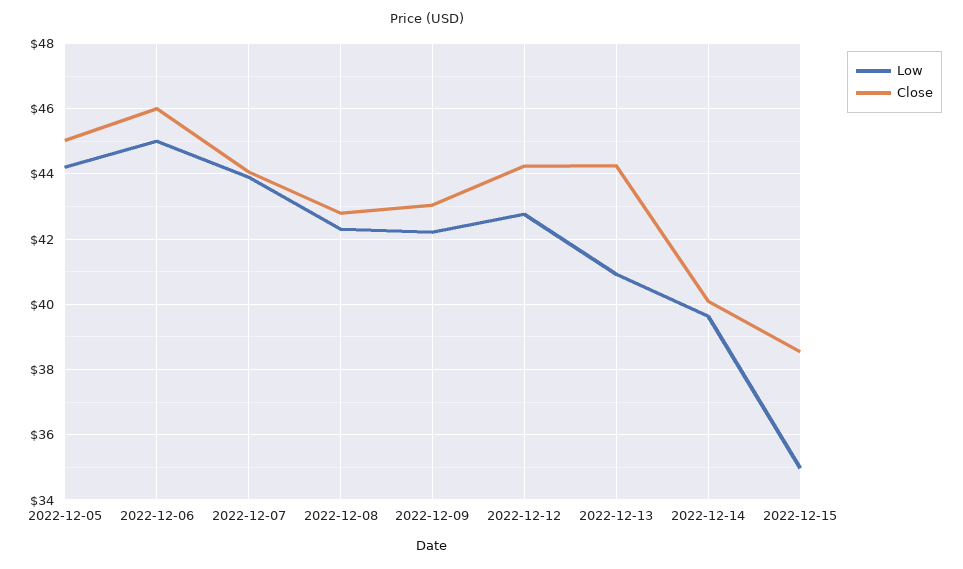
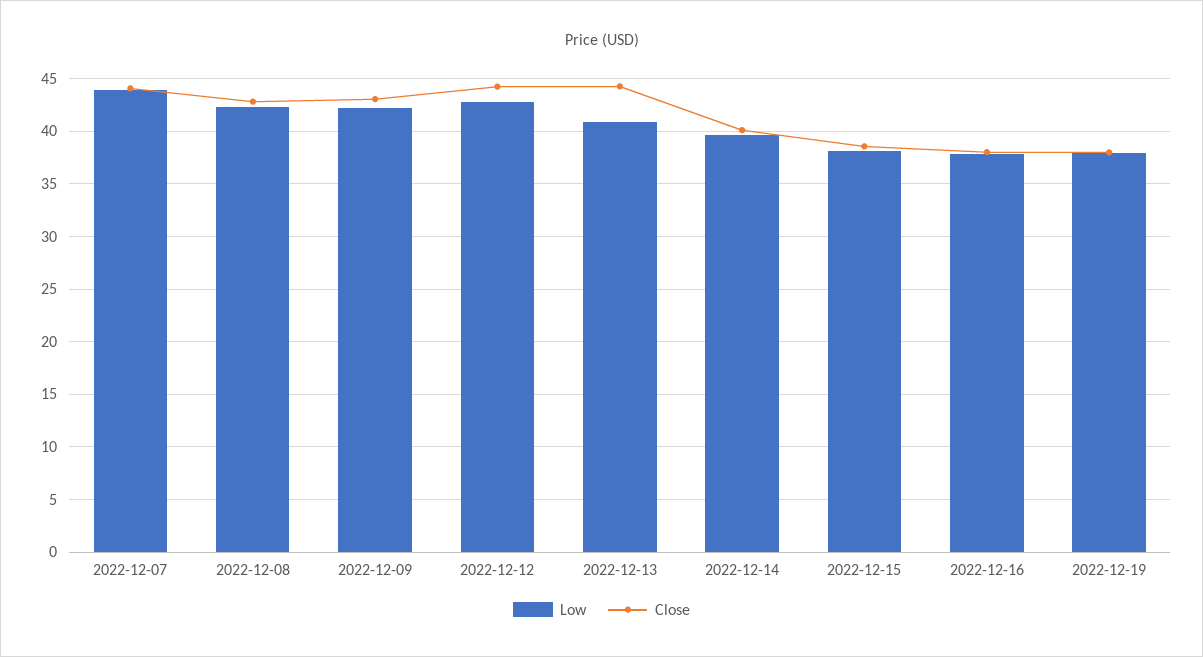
Low, 2022-12-05: 44.2 -> none
Close, 2022-12-05: 45 -> none
Low, 2022-12-06: 45 -> none
Close, 2022-12-06: 46 -> none
Low, 2022-12-15: 35 -> 38
Low, 2022-12-16: none -> 38
Close, 2022-12-16: none -> 38
Low, 2022-12-19: none -> 38
Close, 2022-12-19: none -> 38

